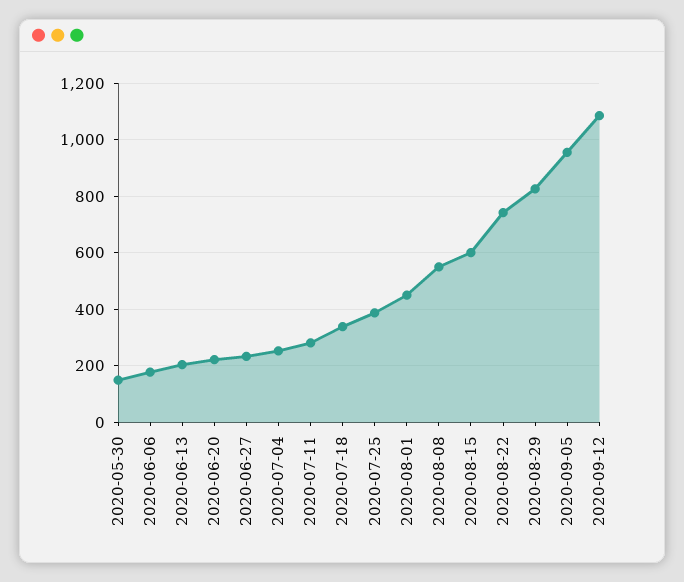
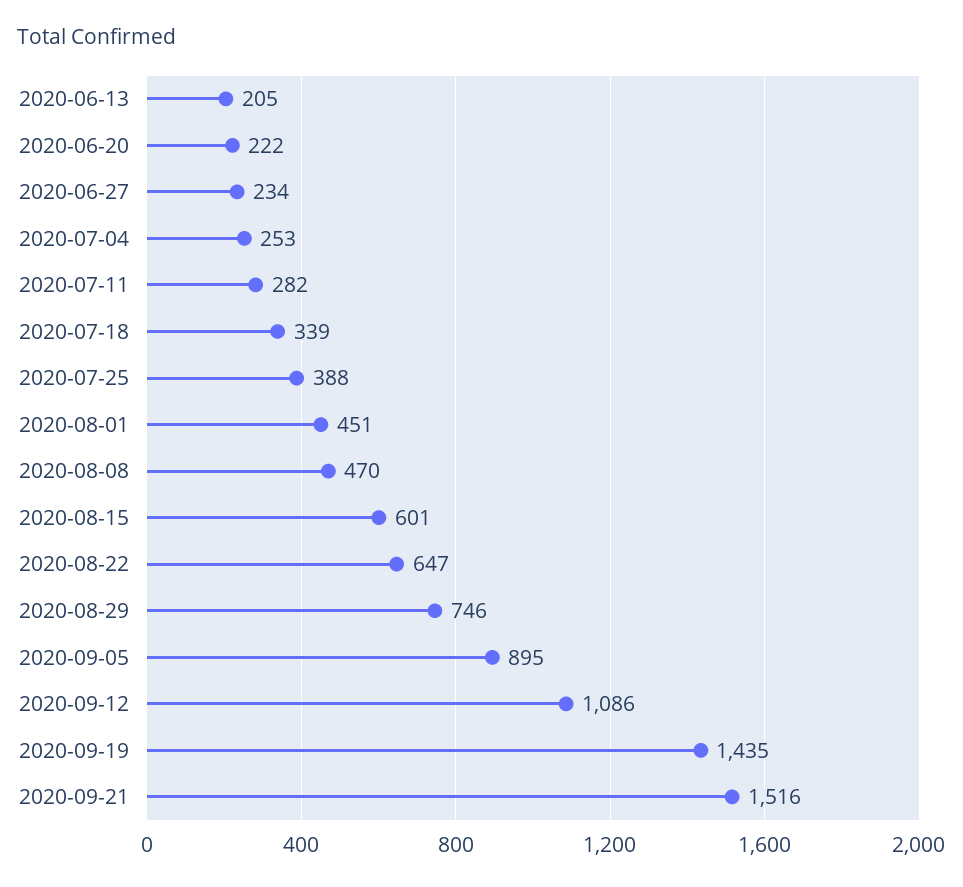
2020-05-30: 150 -> none
2020-06-06: 175 -> none
2020-08-08: 550 -> 470
2020-08-22: 750 -> 647
2020-08-29: 825 -> 746
2020-09-05: 950 -> 895
2020-09-19: none -> 1435
2020-09-21: none -> 1516

